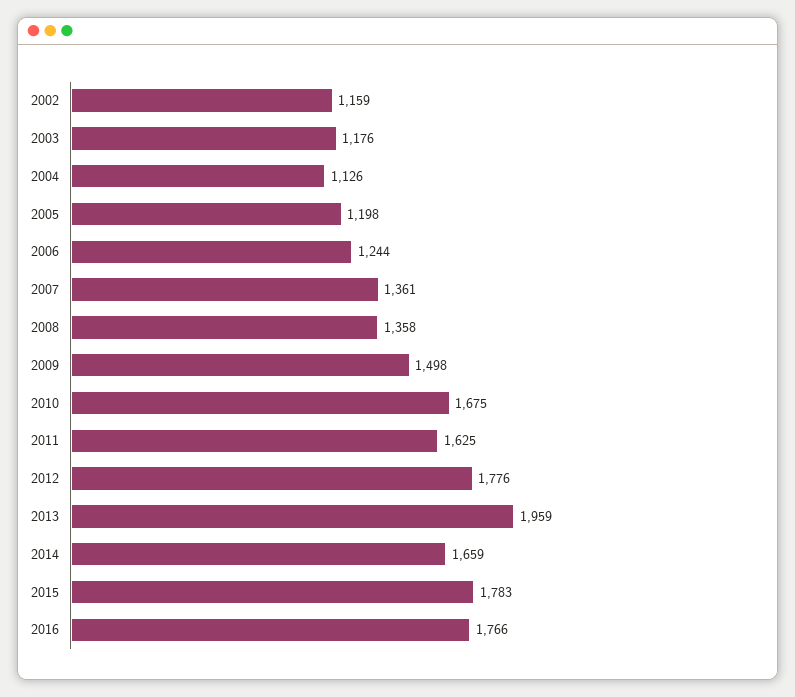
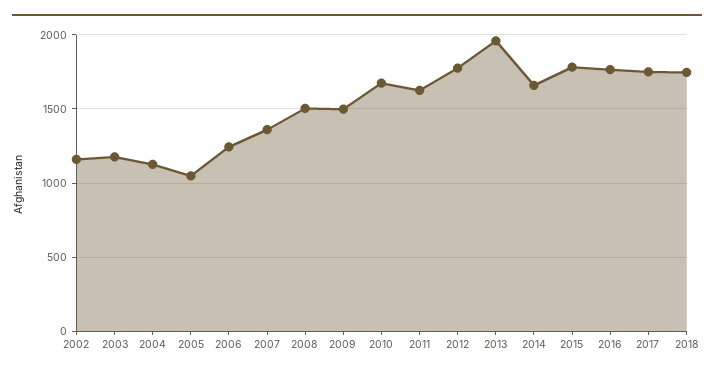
2005: 1198 -> 1050
2008: 1358 -> 1500
2017: none -> 1750
2018: none -> 1750

